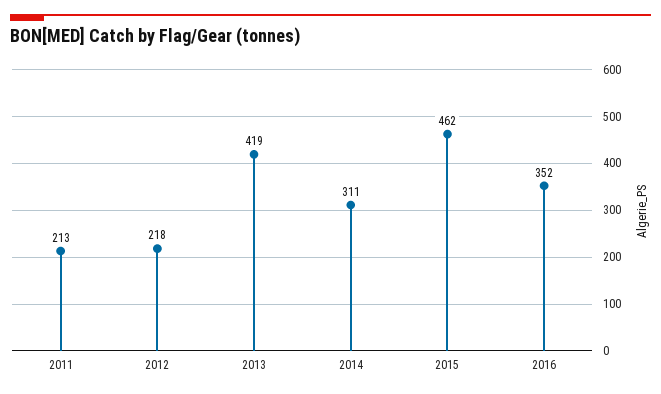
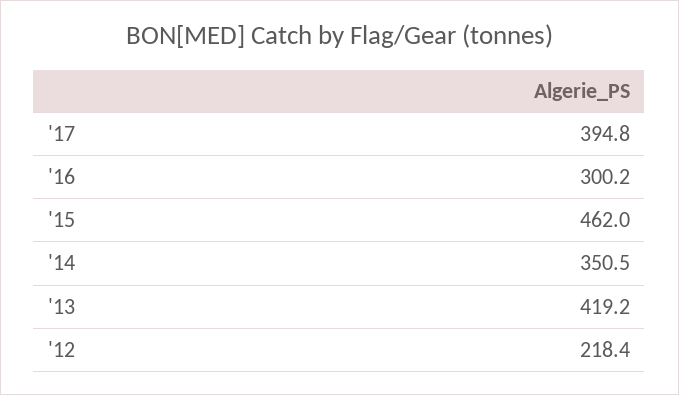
2011: 213 -> none
2014: 311 -> 350.5
2016: 352 -> 300.2
'17: none -> 394.8

